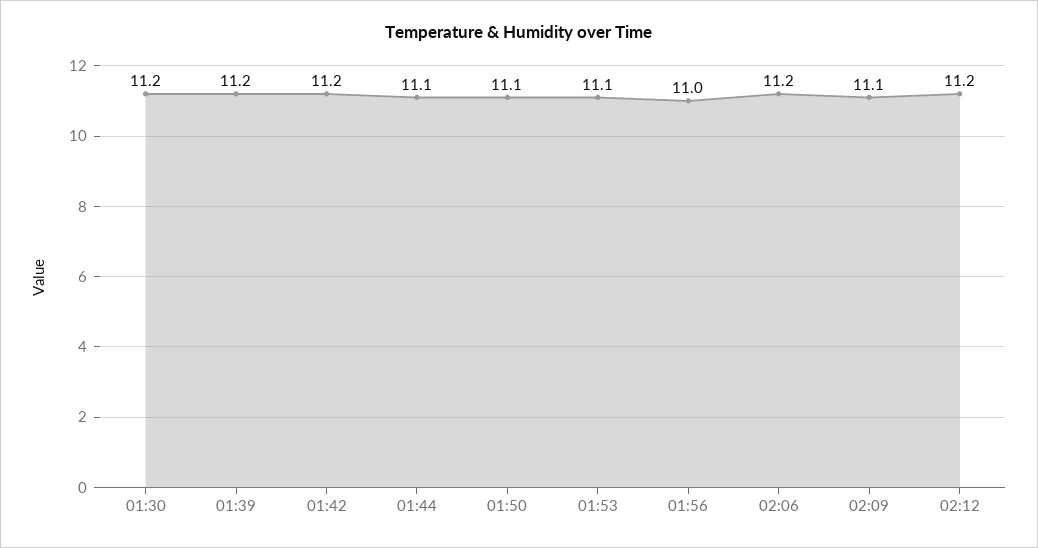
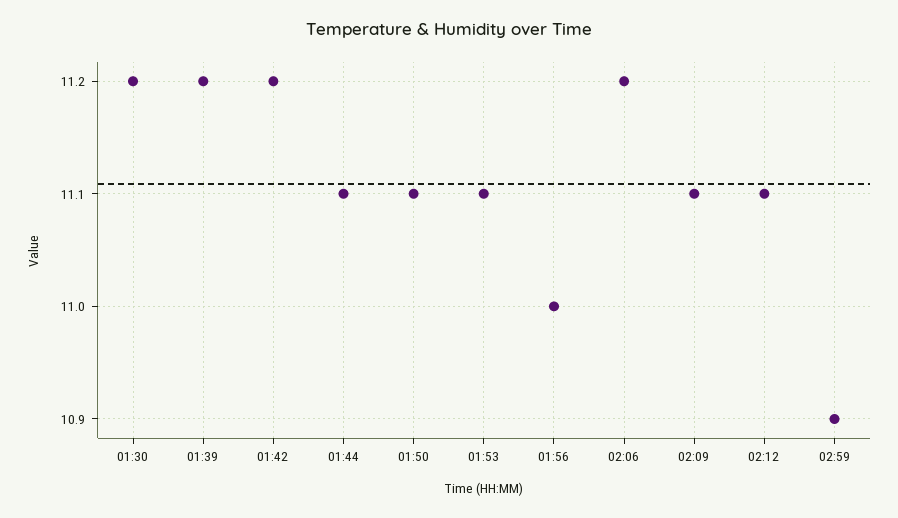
02:12: 11.2 -> 11.1
02:59: none -> 10.9

